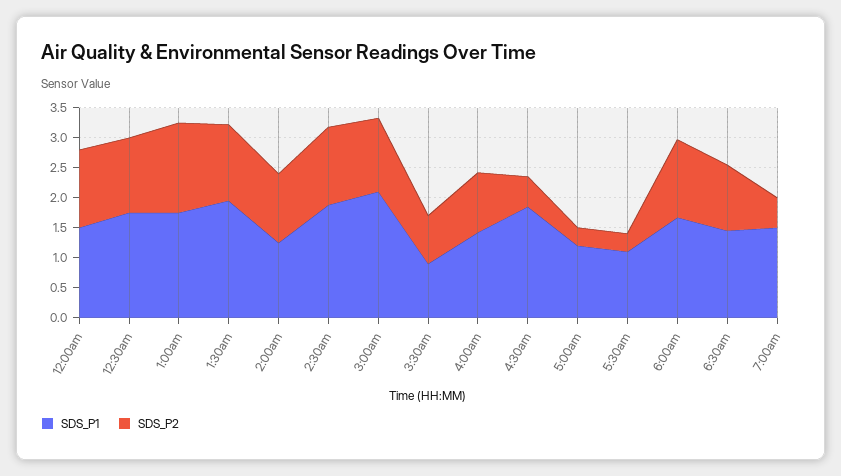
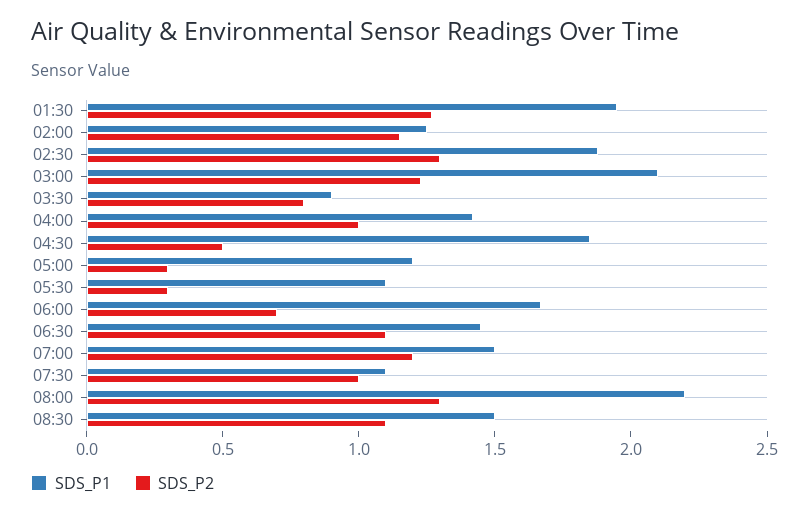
SDS_P1, 12:00am: 1.5 -> none
SDS_P2, 12:00am: 1.25 -> none
SDS_P1, 12:30am: 1.75 -> none
SDS_P2, 12:30am: 1.25 -> none
SDS_P1, 1:00am: 1.75 -> none
SDS_P2, 1:00am: 1.5 -> none
SDS_P2, 6:00am: 1.25 -> 0.7
SDS_P2, 7:00am: 0.5 -> 1.2
SDS_P1, 07:30: none -> 1.1
SDS_P2, 07:30: none -> 1
SDS_P1, 08:00: none -> 2.2
SDS_P2, 08:00: none -> 1.3
SDS_P1, 08:30: none -> 1.5
SDS_P2, 08:30: none -> 1.1

